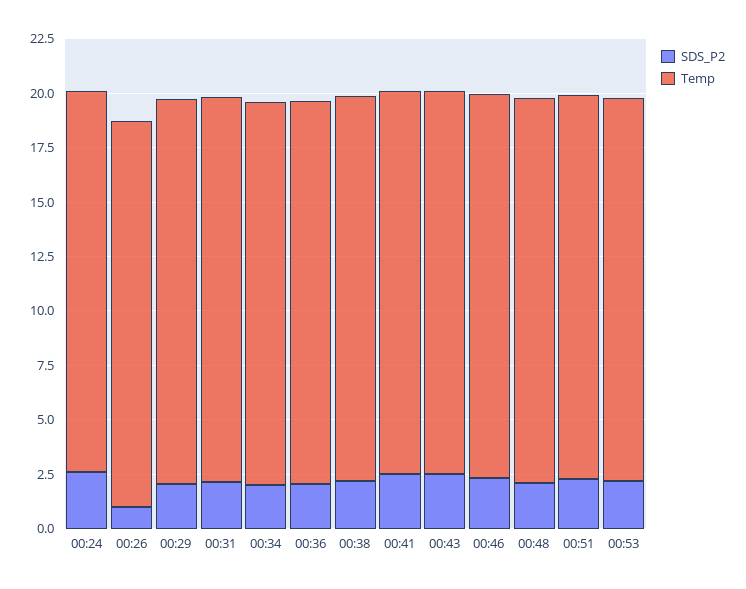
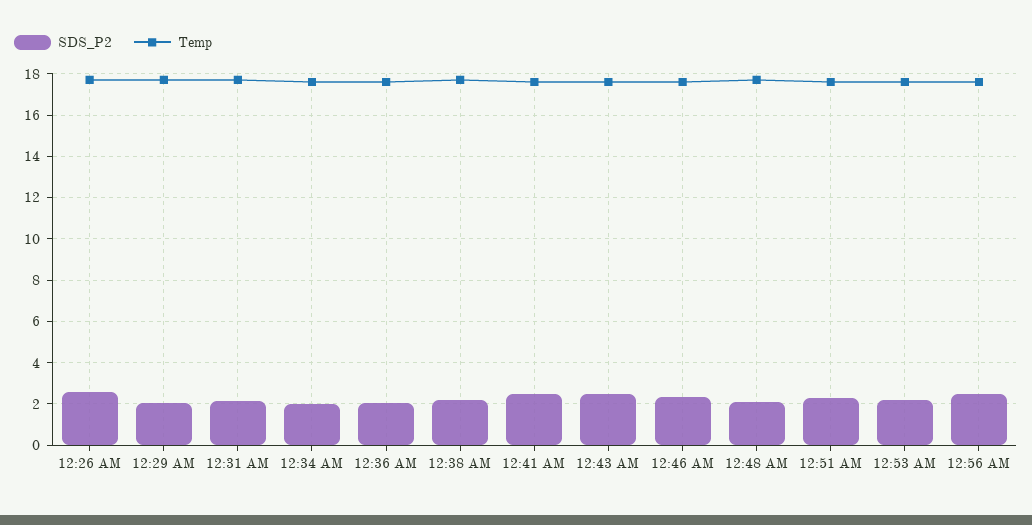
SDS_P2, 00:24: 2.5 -> none
Temp, 00:24: 17.5 -> none
SDS_P2, 00:26: 1 -> 2.5
SDS_P2, 12:56 AM: none -> 2.5
Temp, 12:56 AM: none -> 17.5

